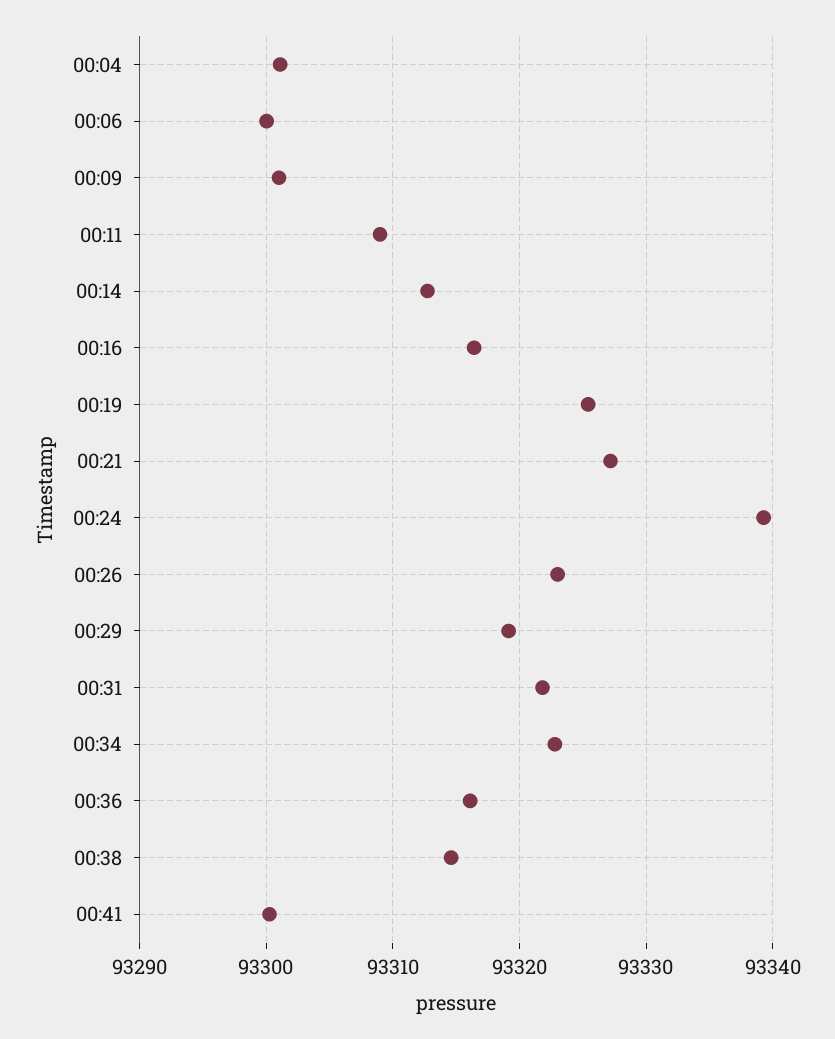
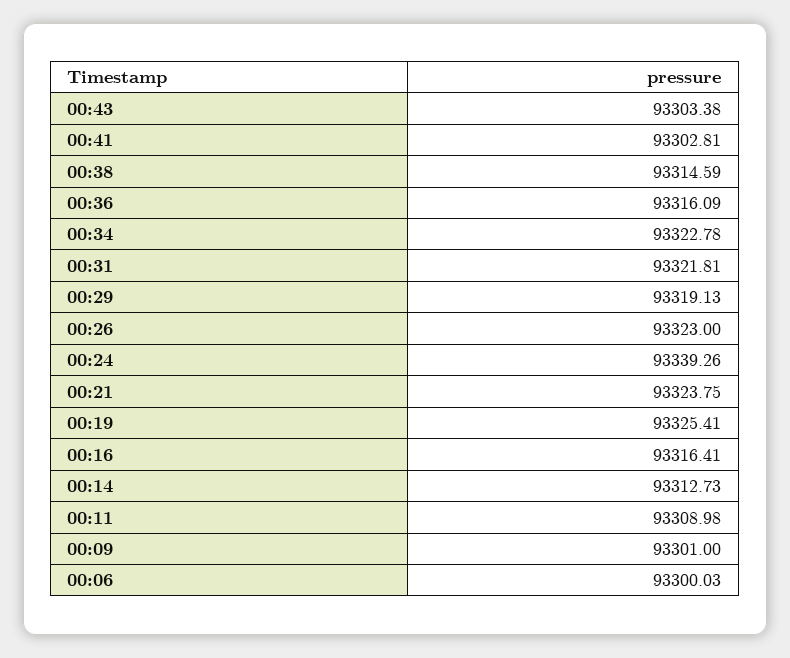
00:04: 93301 -> none
00:21: 93327 -> 93323.75
00:41: 93300 -> 93302.81
00:43: none -> 93303.38

